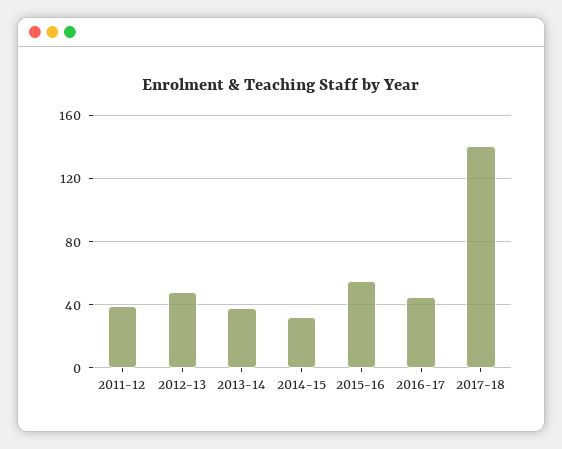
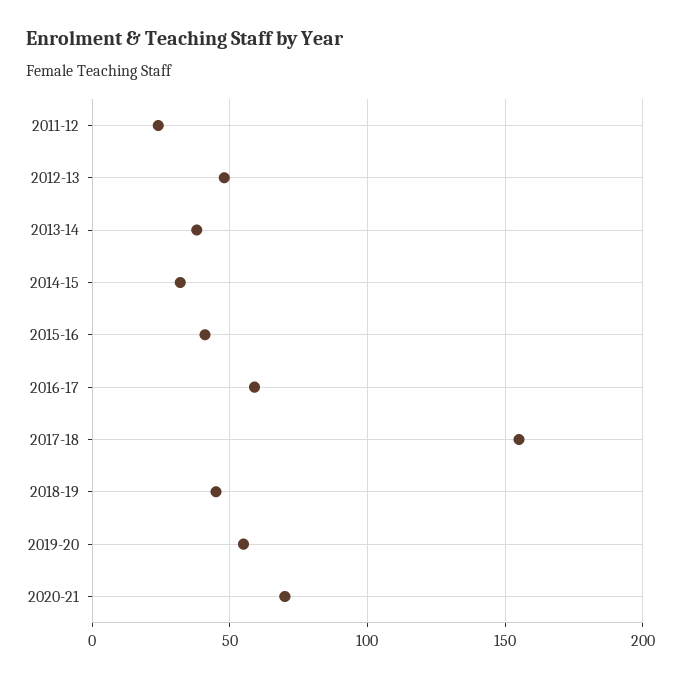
2011-12: 40 -> 25
2015-16: 55 -> 40
2016-17: 45 -> 60
2017-18: 140 -> 155
2018-19: none -> 45
2019-20: none -> 55
2020-21: none -> 70

